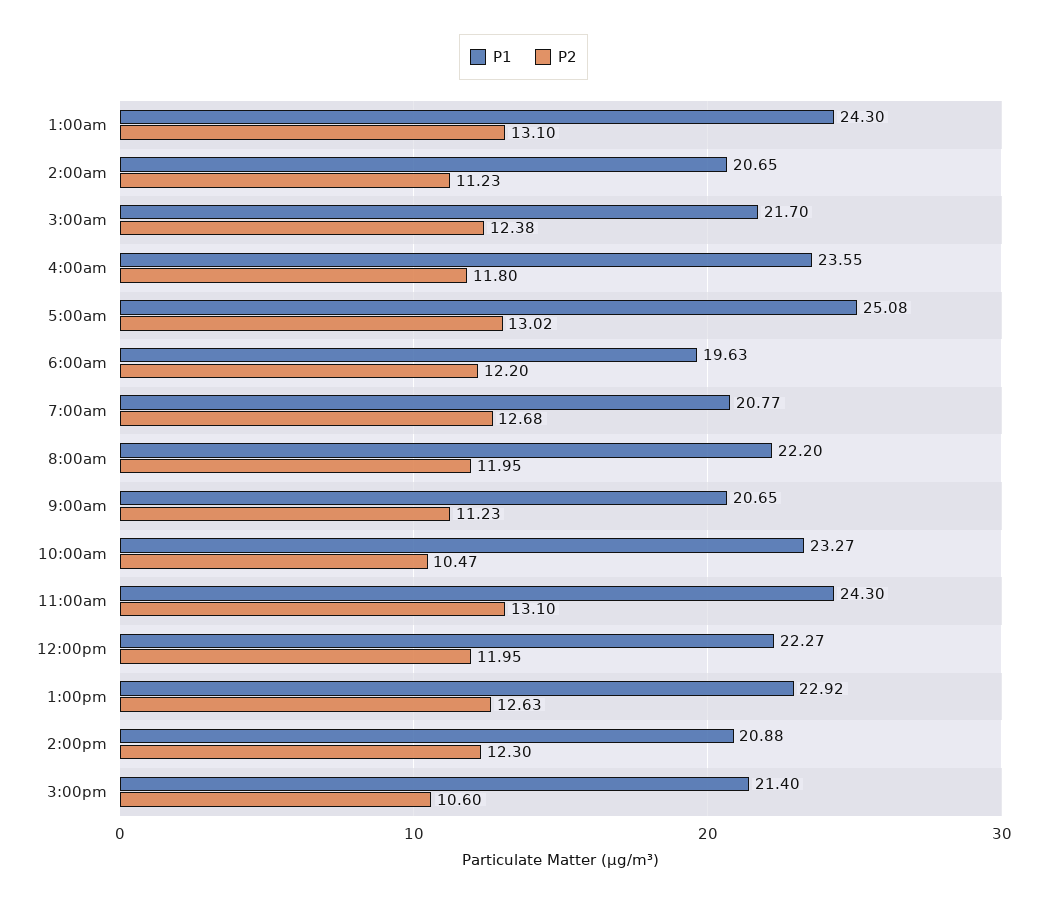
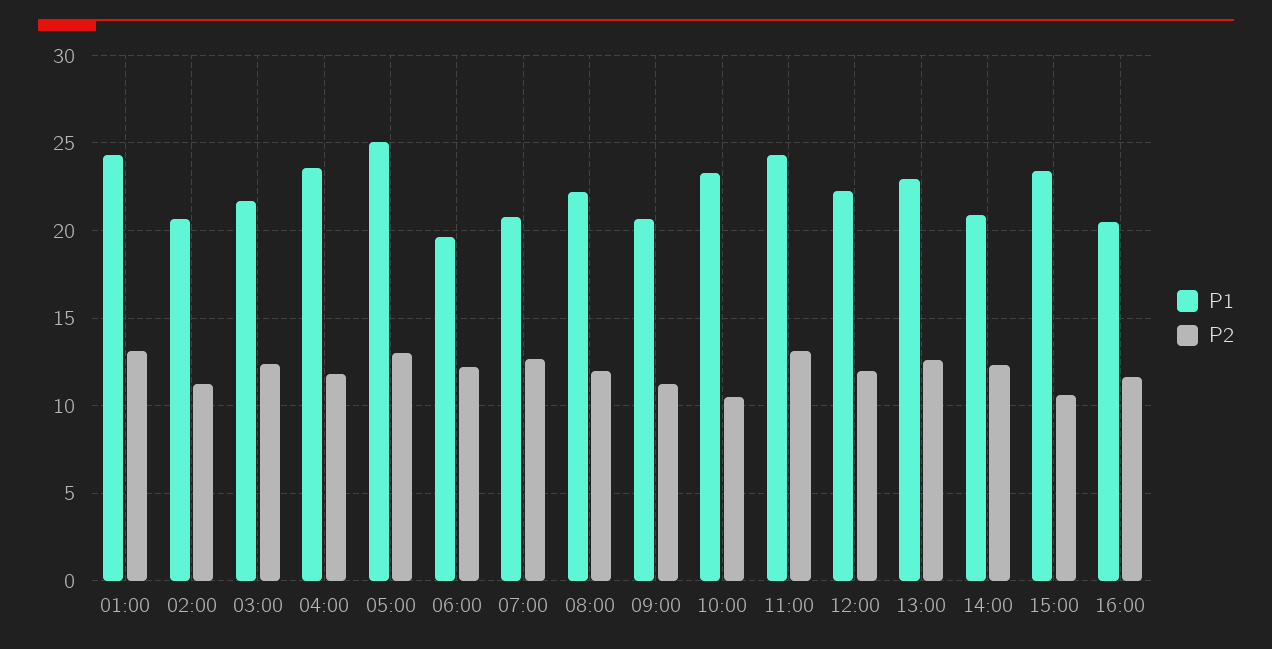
P1, 3:00pm: 21.4 -> 23.5
P1, 16:00: none -> 20.5
P2, 16:00: none -> 11.5

